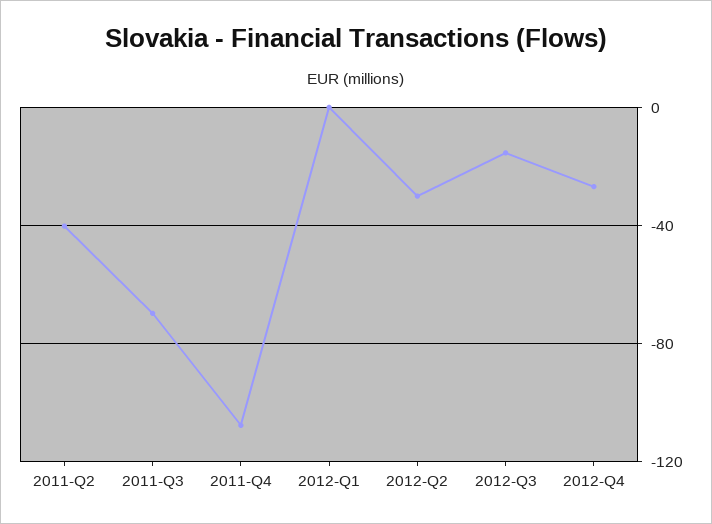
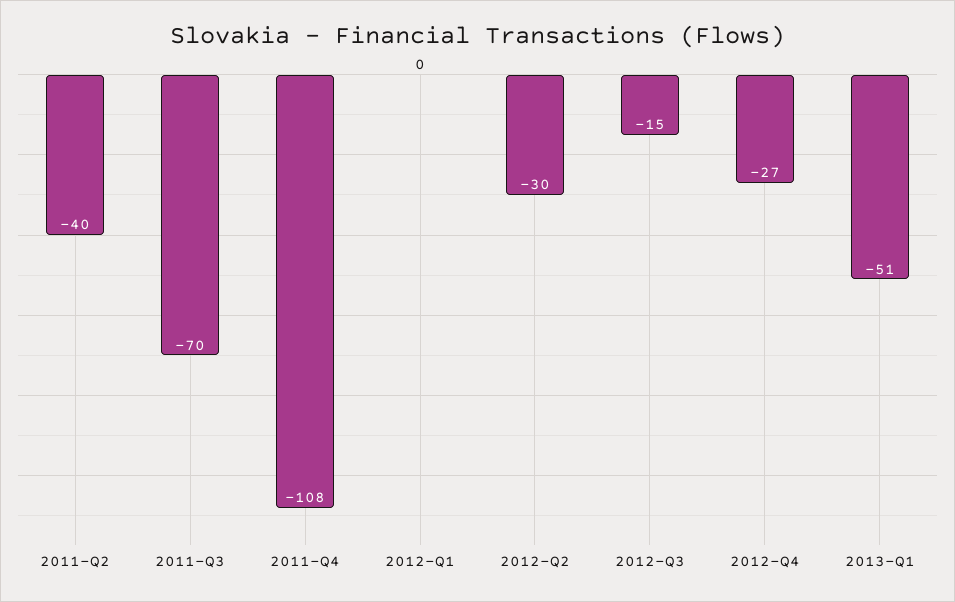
2013-Q1: none -> -51

